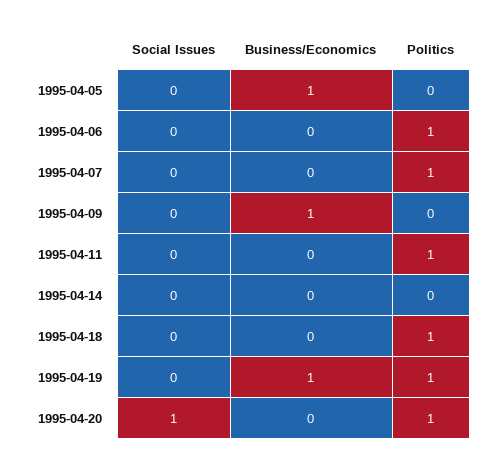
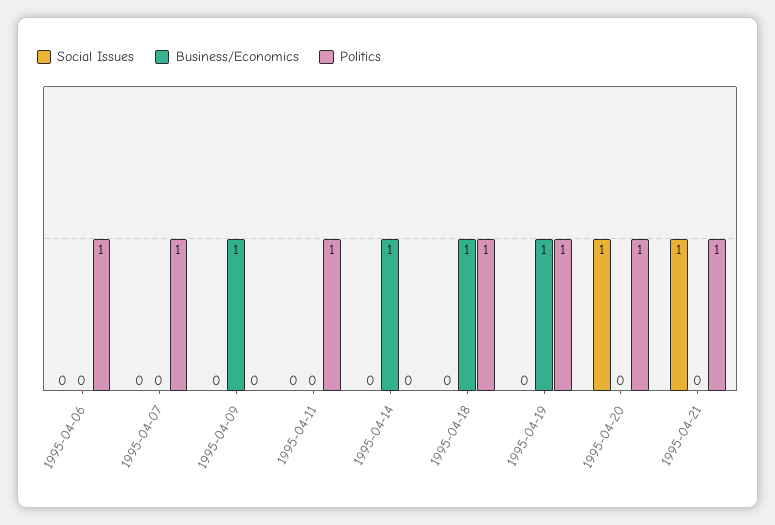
Social Issues, 1995-04-05: 0 -> none
Business/Economics, 1995-04-05: 1 -> none
Politics, 1995-04-05: 0 -> none
Business/Economics, 1995-04-14: 0 -> 1
Business/Economics, 1995-04-18: 0 -> 1
Social Issues, 1995-04-21: none -> 1
Business/Economics, 1995-04-21: none -> 0
Politics, 1995-04-21: none -> 1

